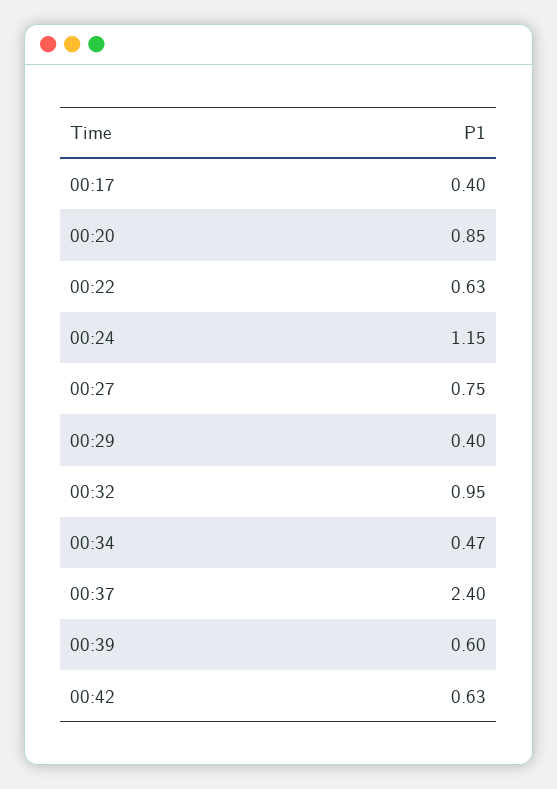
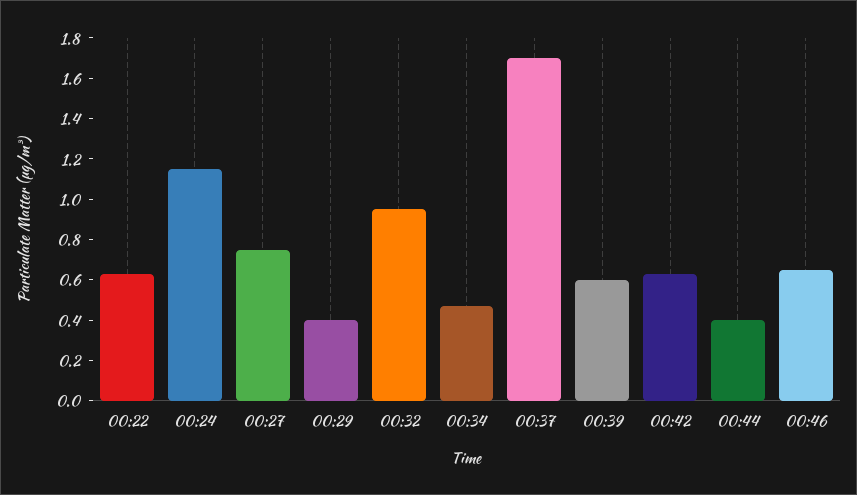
00:17: 0.4 -> none
00:20: 0.85 -> none
00:37: 2.4 -> 1.7
00:44: none -> 0.4
00:46: none -> 0.65

